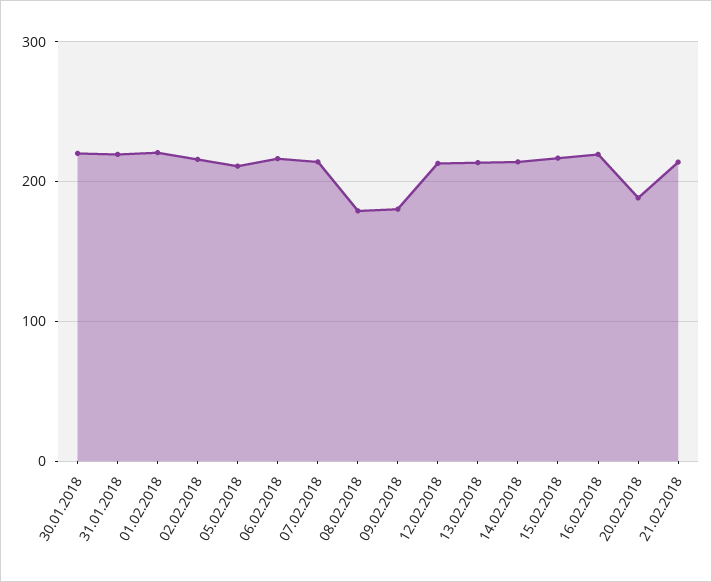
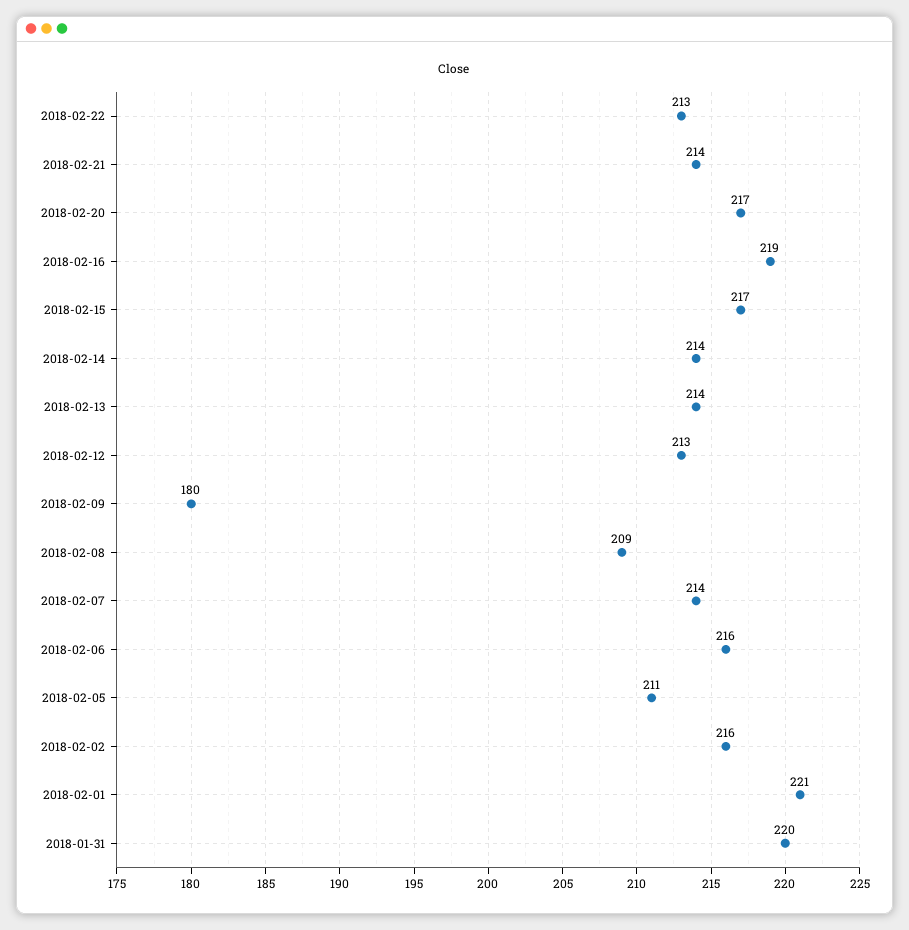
30.01.2018: 220 -> none
08.02.2018: 180 -> 209
20.02.2018: 190 -> 217
2018-02-22: none -> 213

